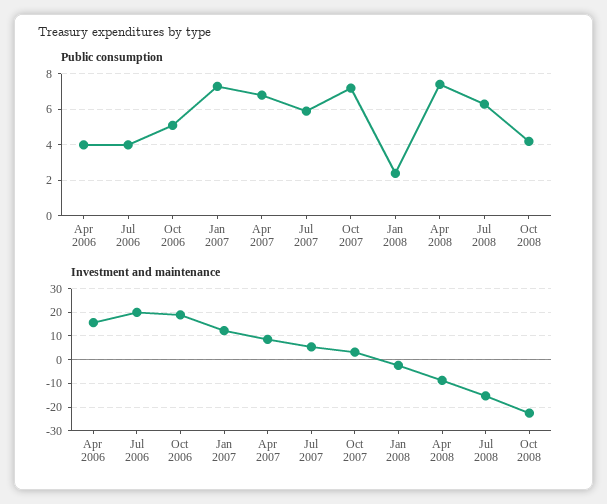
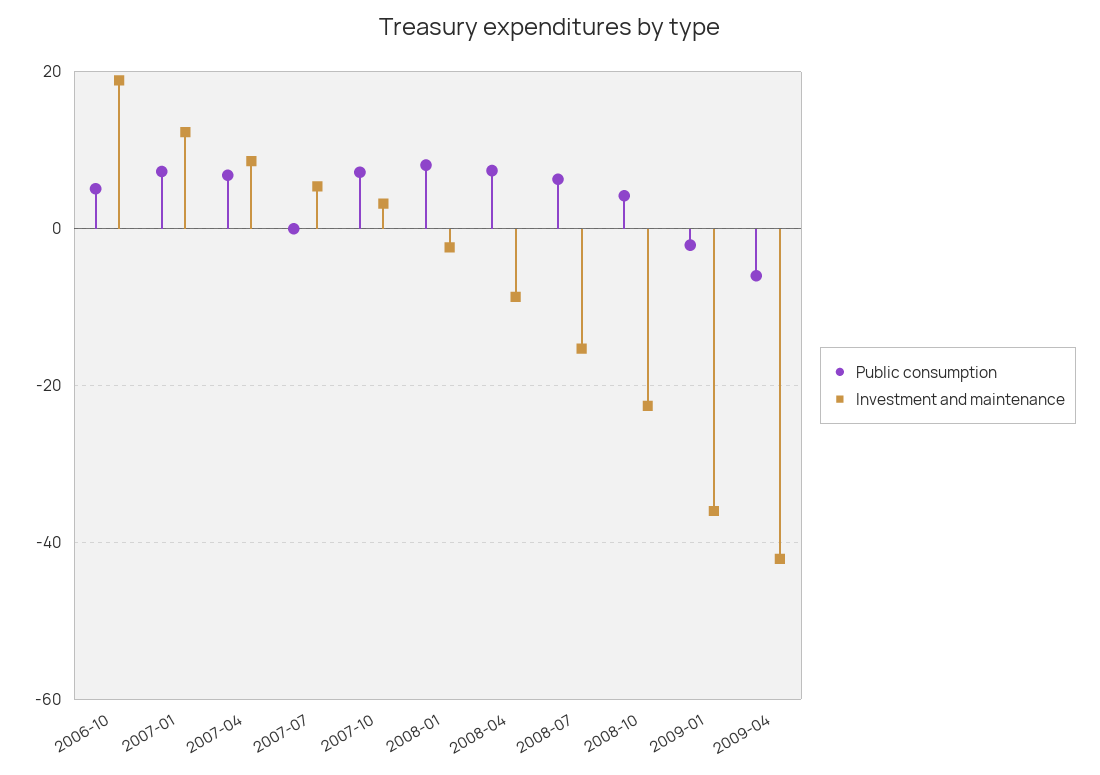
Public consumption, Apr 2006: 4 -> none
Public consumption, Jul 2006: 4 -> none
Public consumption, Jul 2007: 6 -> 0
Public consumption, Jan 2008: 2.5 -> 8
Investment and maintenance, Apr 2006: 15 -> none
Investment and maintenance, Jul 2006: 20 -> none
Public consumption, 2009-01: none -> -2
Investment and maintenance, 2009-01: none -> -36
Public consumption, 2009-04: none -> -6
Investment and maintenance, 2009-04: none -> -42

